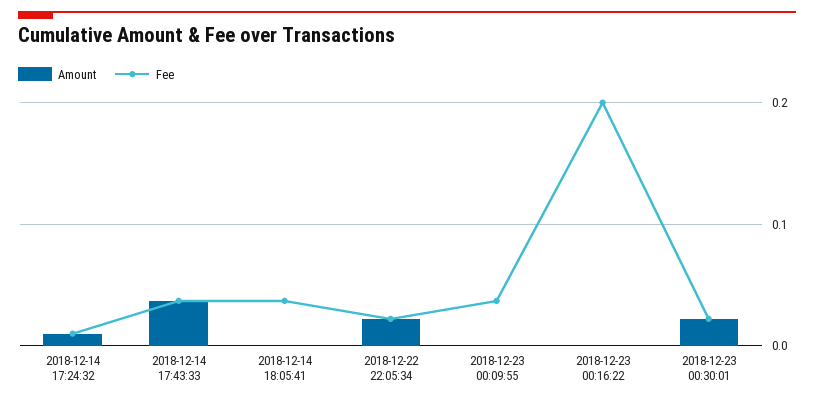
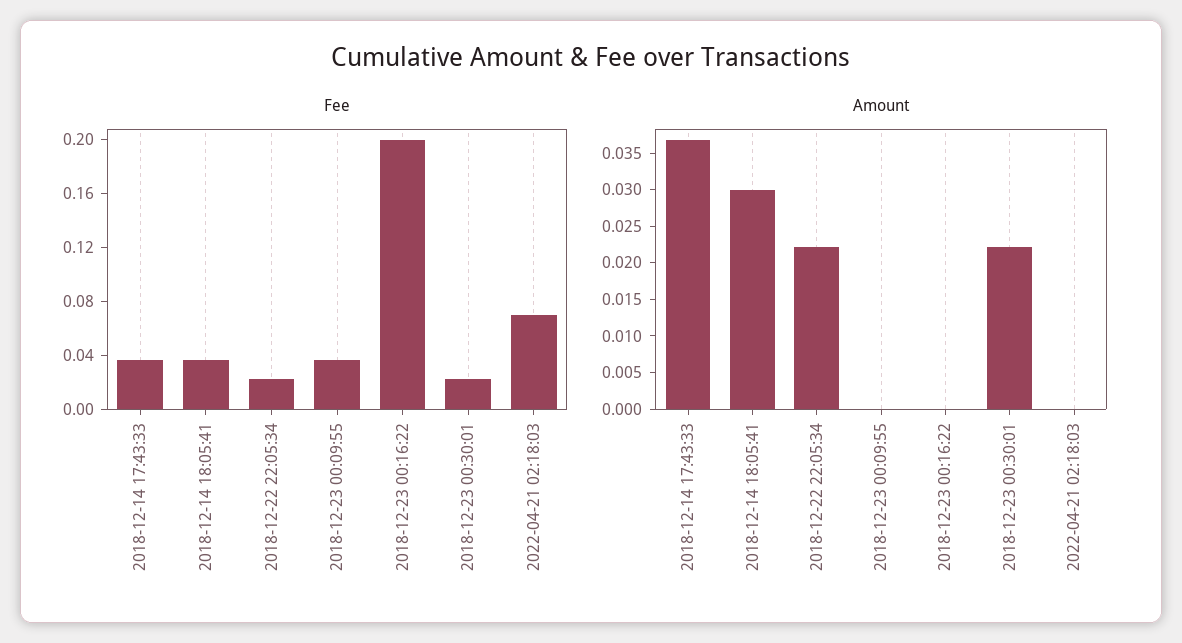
Amount, 2018-12-14 17:24:32: 0.01 -> none
Fee, 2018-12-14 17:24:32: 0.01 -> none
Amount, 2018-12-14 18:05:41: 0 -> 0.03
Fee, 2022-04-21 02:18:03: none -> 0.07
Amount, 2022-04-21 02:18:03: none -> 0

